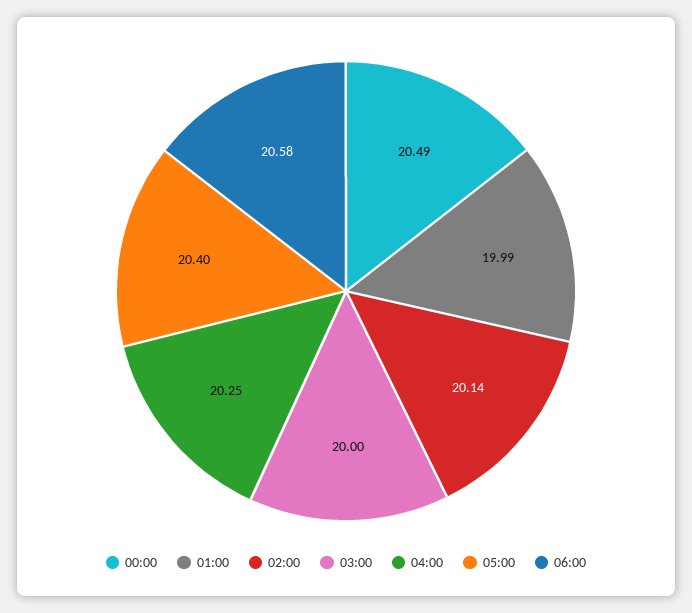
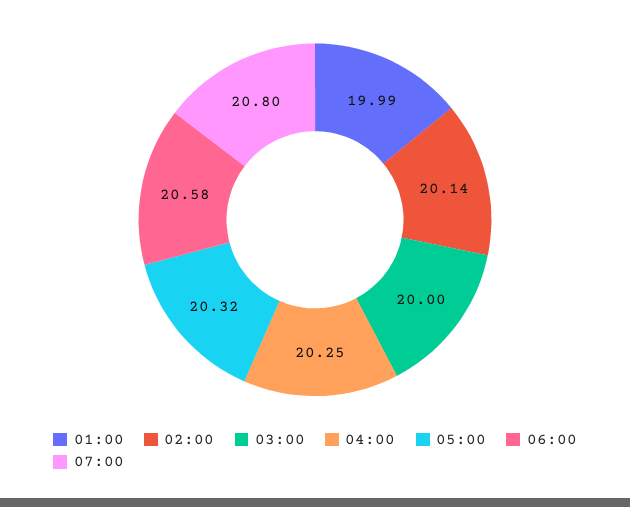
00:00: 20.49 -> none
05:00: 20.4 -> 20.32
07:00: none -> 20.8

